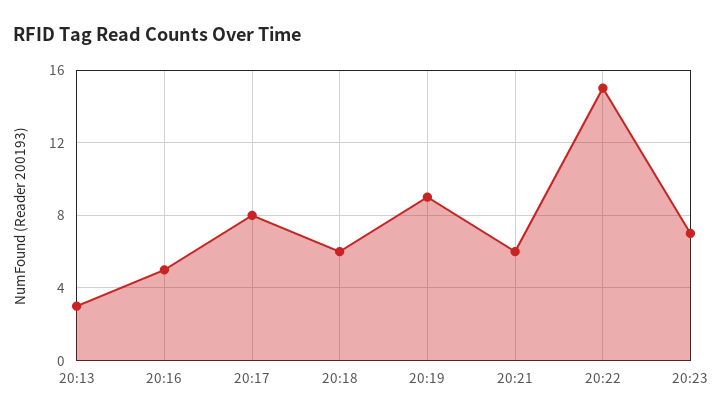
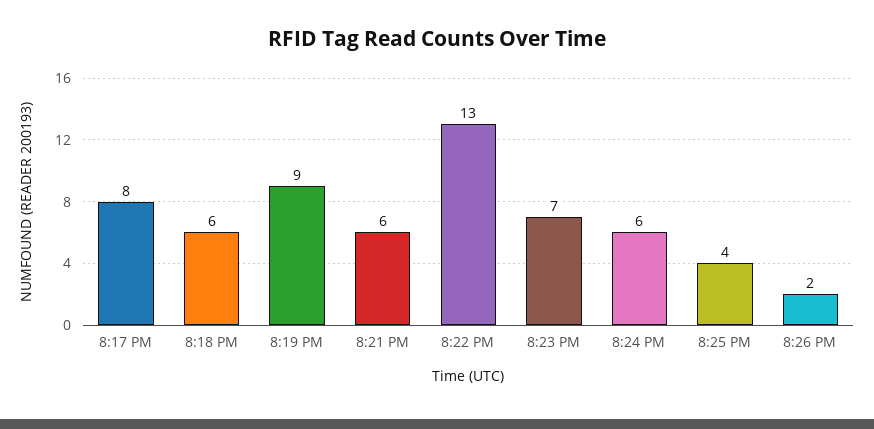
20:13: 3 -> none
20:16: 5 -> none
20:22: 15 -> 13
8:24 PM: none -> 6
8:25 PM: none -> 4
8:26 PM: none -> 2

